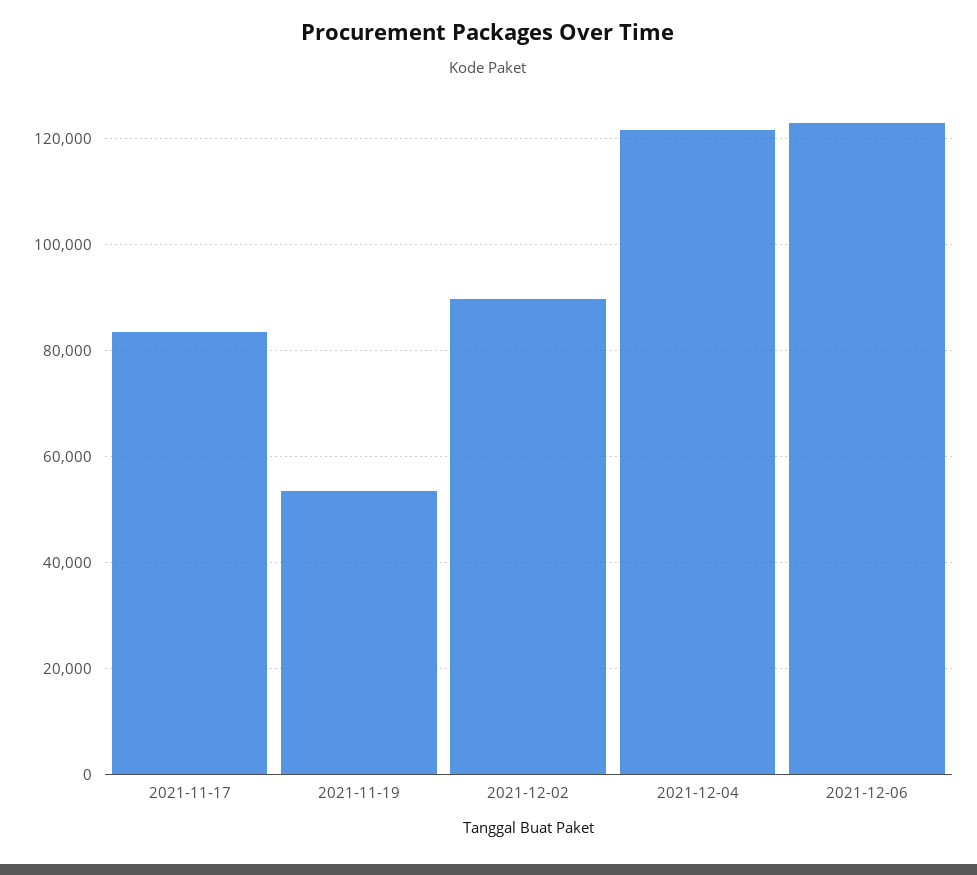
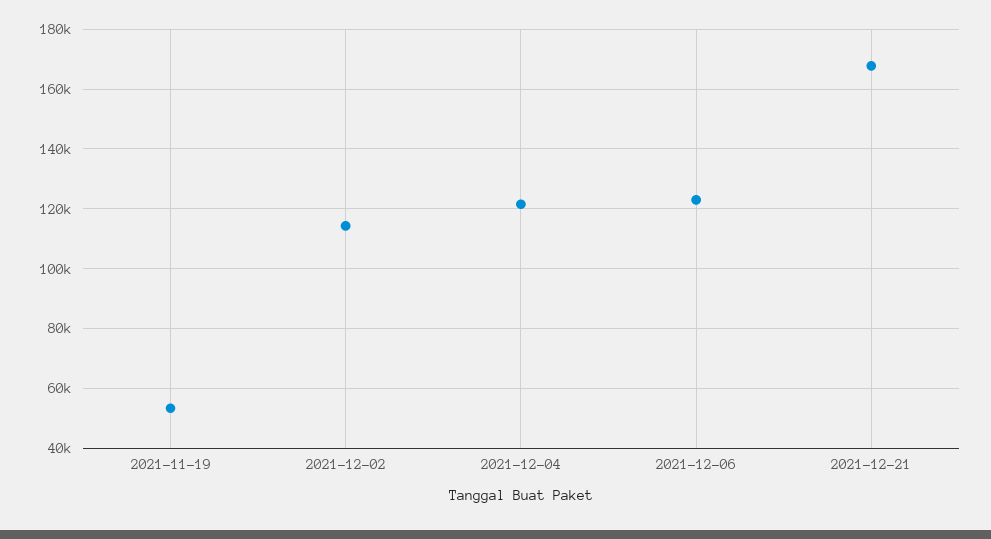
2021-11-17: 84000 -> none
2021-12-02: 90000 -> 115000
2021-12-21: none -> 167500

